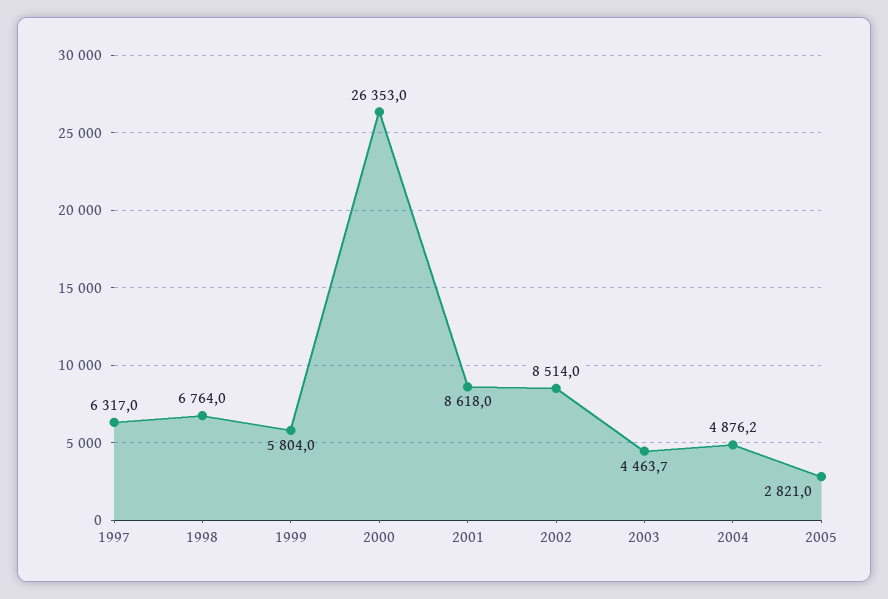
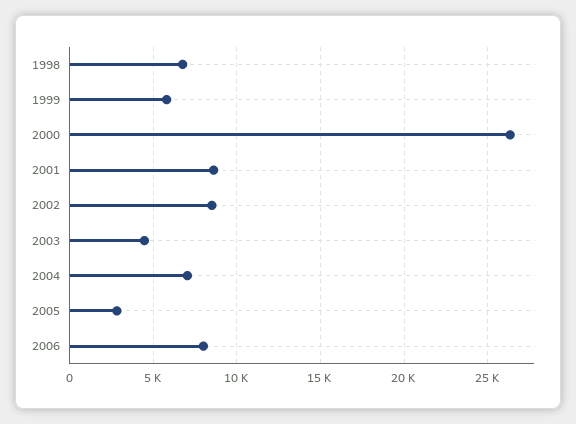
1997: 6317 -> none
2004: 4876.2 -> 7000
2006: none -> 8000

